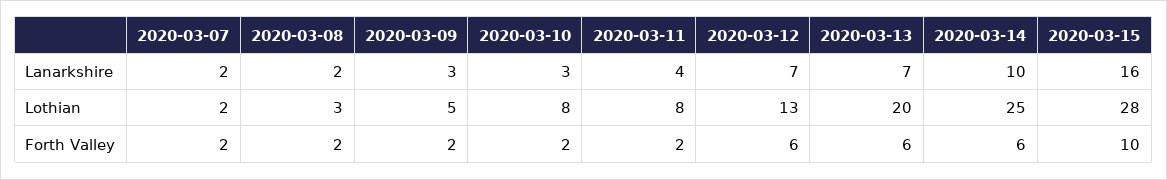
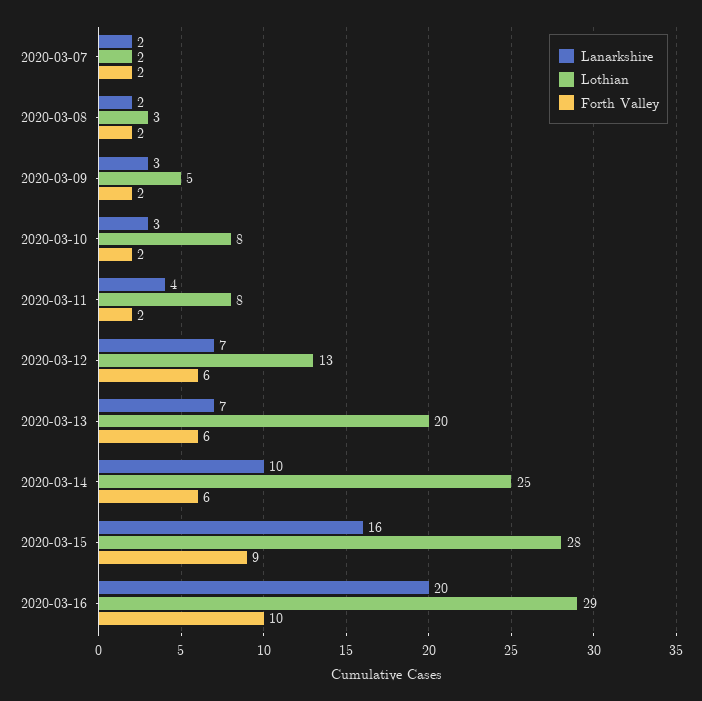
Forth Valley, 2020-03-15: 10 -> 9
Lanarkshire, 2020-03-16: none -> 20
Lothian, 2020-03-16: none -> 29
Forth Valley, 2020-03-16: none -> 10

